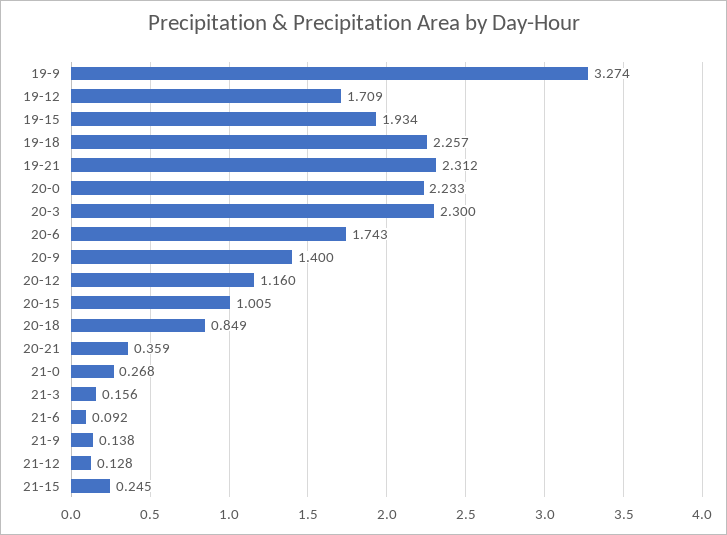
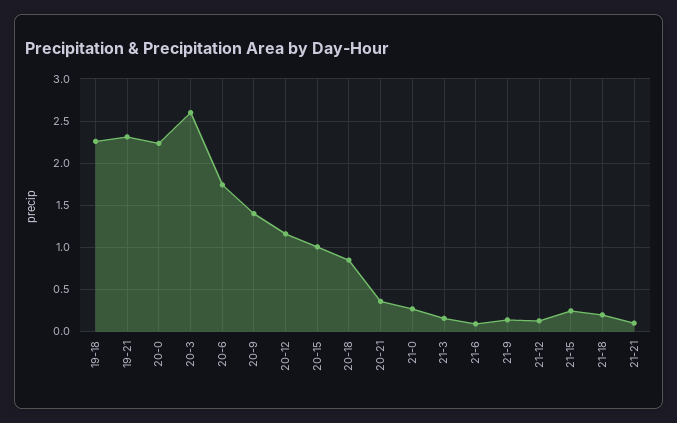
19-9: 3.274 -> none
19-12: 1.709 -> none
19-15: 1.934 -> none
20-3: 2.3 -> 2.6
21-18: none -> 0.2
21-21: none -> 0.1

